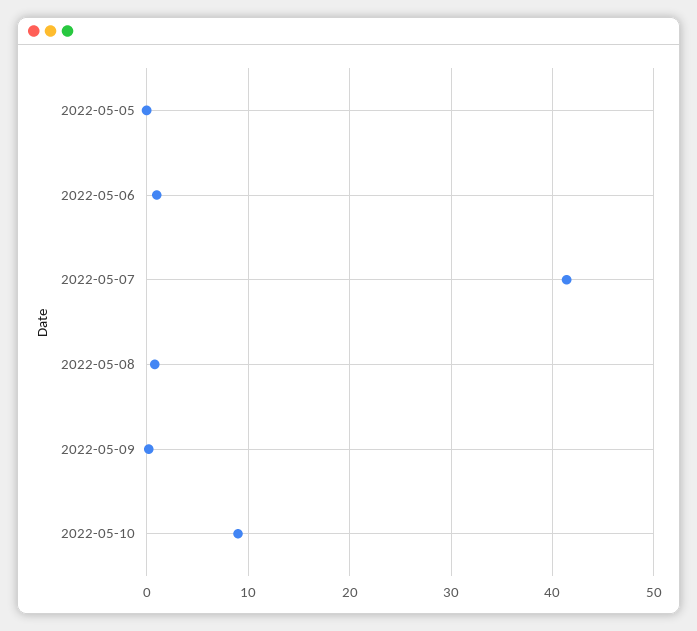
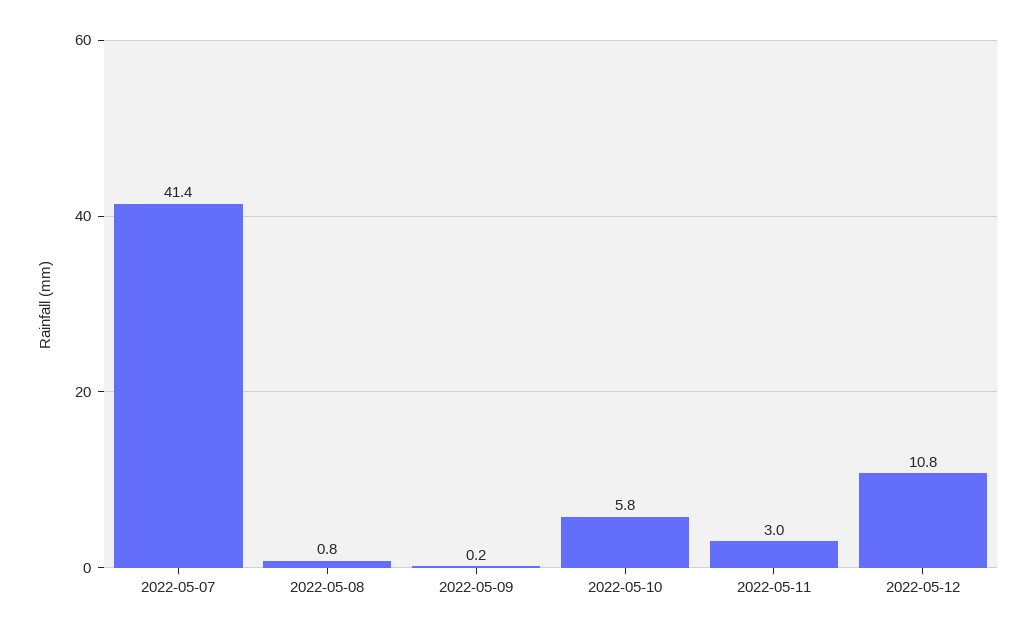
2022-05-05: 0 -> none
2022-05-06: 1 -> none
2022-05-10: 9 -> 5.8
2022-05-11: none -> 3
2022-05-12: none -> 10.8

